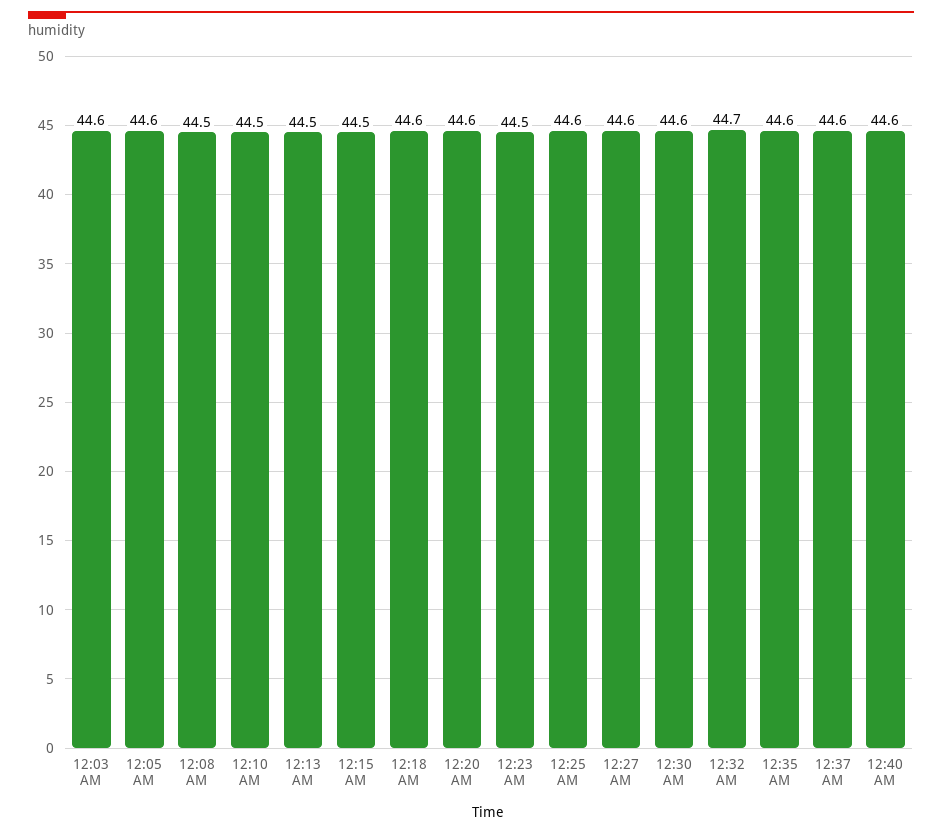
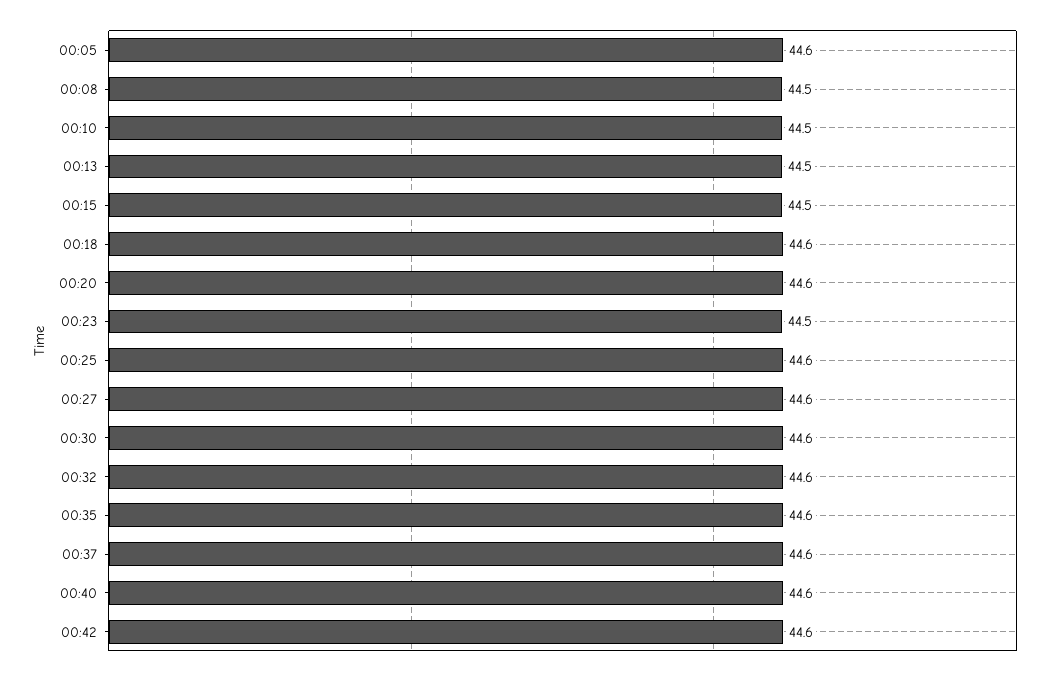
12:03 AM: 44.6 -> none
12:32 AM: 44.7 -> 44.6
00:42: none -> 44.6

